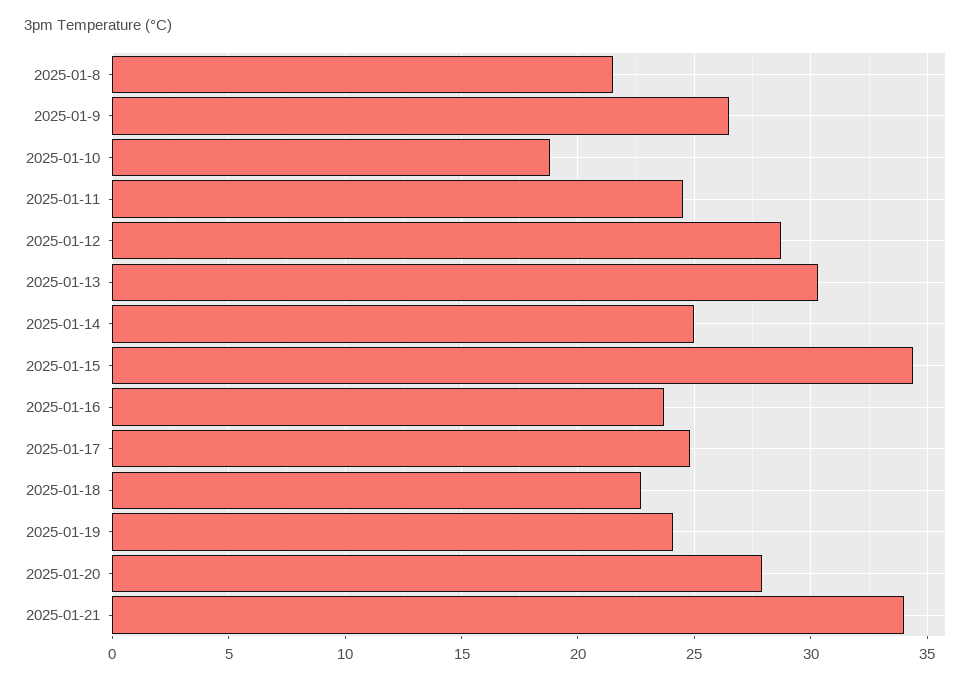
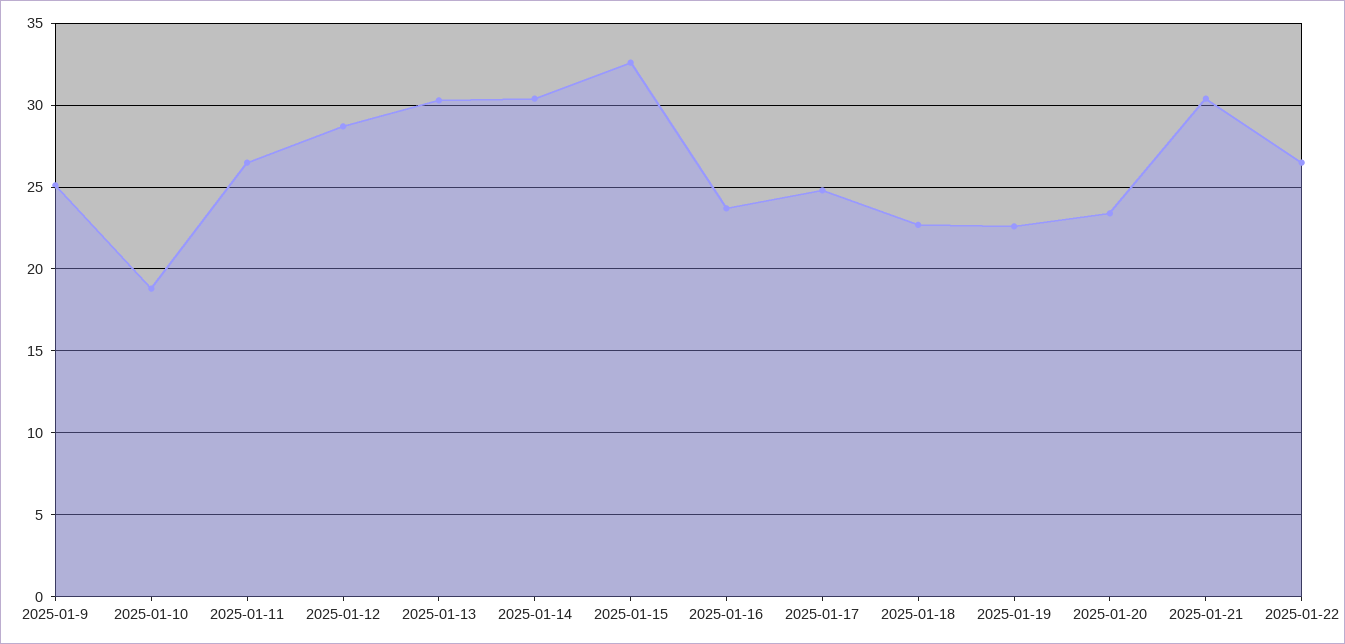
2025-01-8: 21.5 -> none
2025-01-9: 26.5 -> 25
2025-01-11: 24.5 -> 26.5
2025-01-14: 25 -> 30.5
2025-01-15: 34.5 -> 32.5
2025-01-19: 24 -> 22.5
2025-01-20: 28 -> 23.5
2025-01-21: 34 -> 30.5
2025-01-22: none -> 26.5

